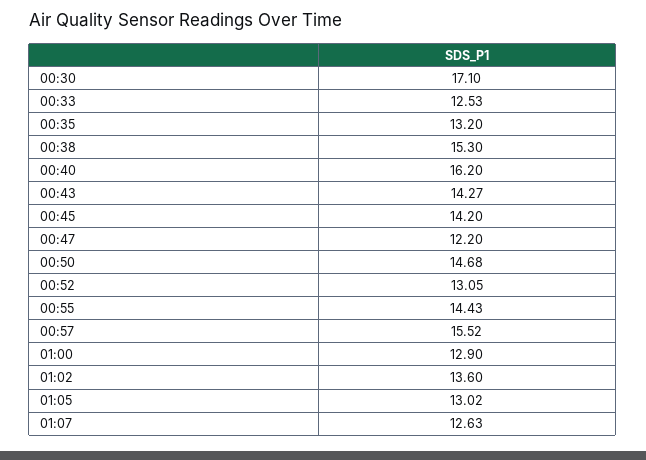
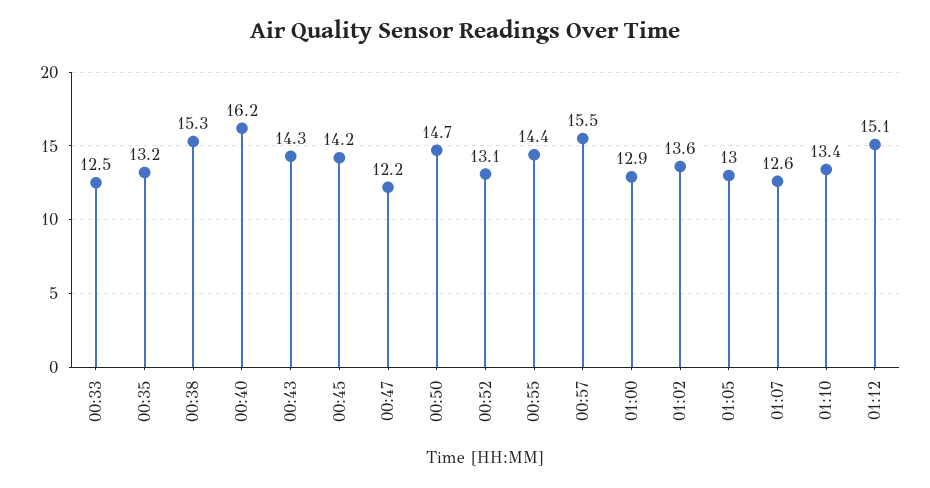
00:30: 17.1 -> none
01:10: none -> 13.4
01:12: none -> 15.1

